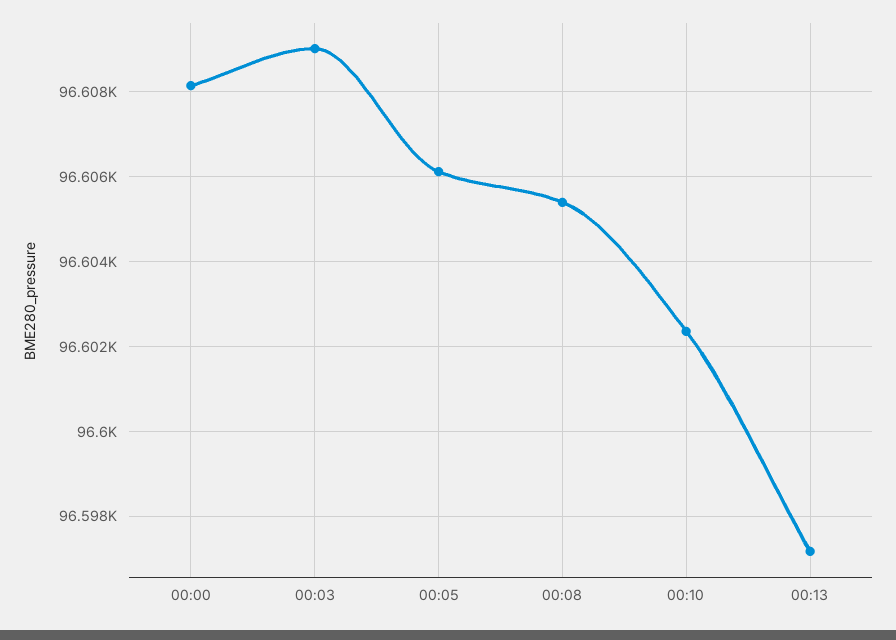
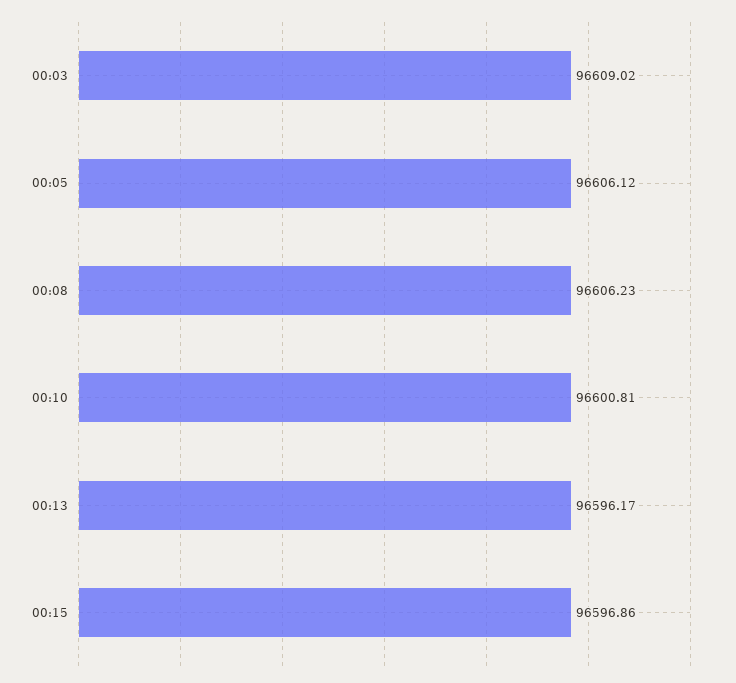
00:00: 96608.2 -> none
00:08: 96605.4 -> 96606.23
00:10: 96602.4 -> 96600.81
00:13: 96597.2 -> 96596.17
00:15: none -> 96596.86

